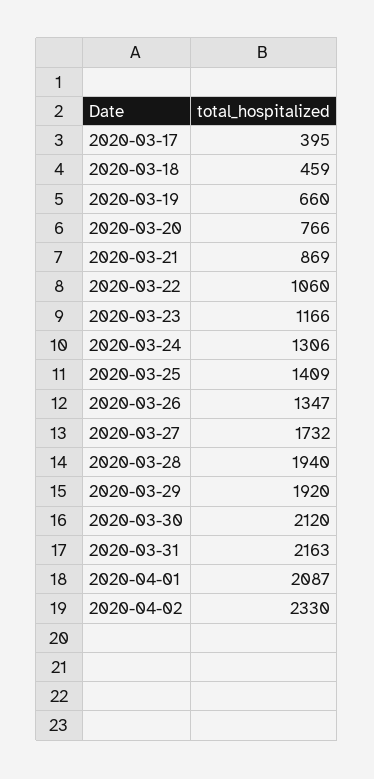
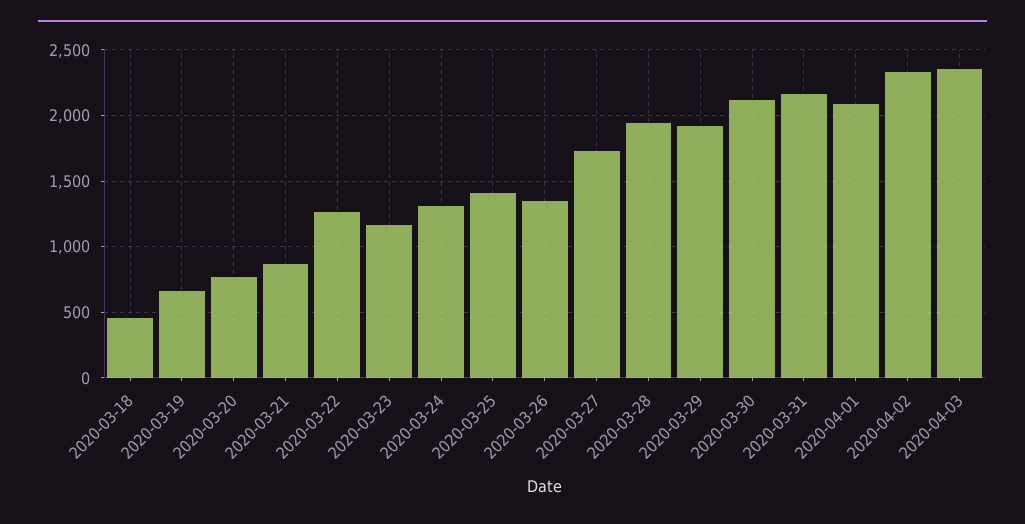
2020-03-17: 395 -> none
2020-03-22: 1060 -> 1250
2020-04-03: none -> 2350

